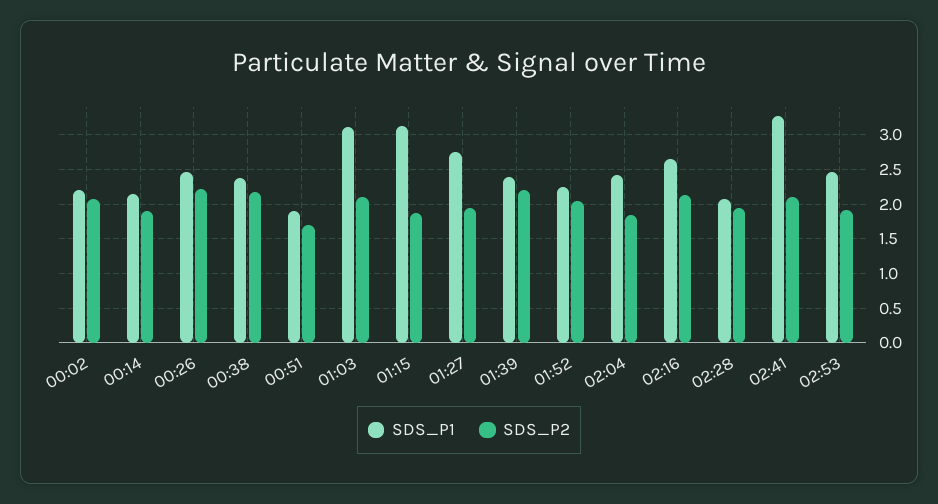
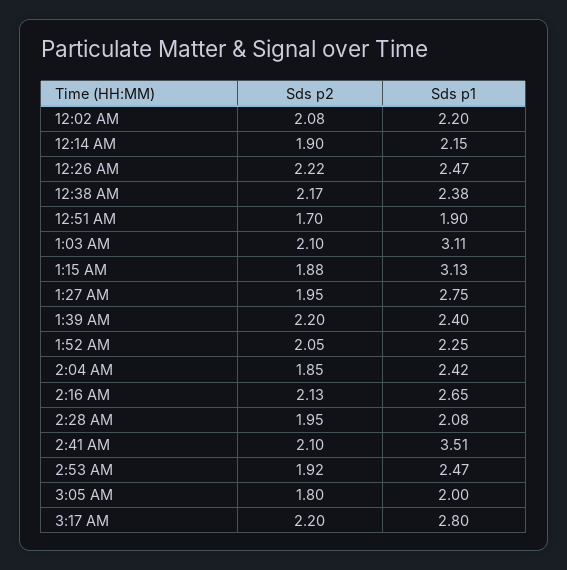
SDS_P1, 02:41: 3.3 -> 3.51
SDS_P2, 3:05 AM: none -> 1.8
SDS_P1, 3:05 AM: none -> 2
SDS_P2, 3:17 AM: none -> 2.2
SDS_P1, 3:17 AM: none -> 2.8

